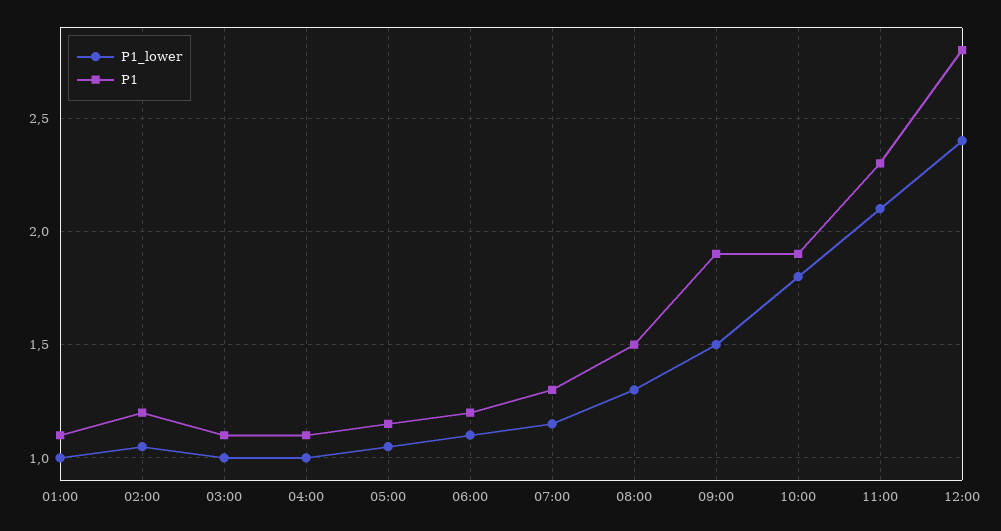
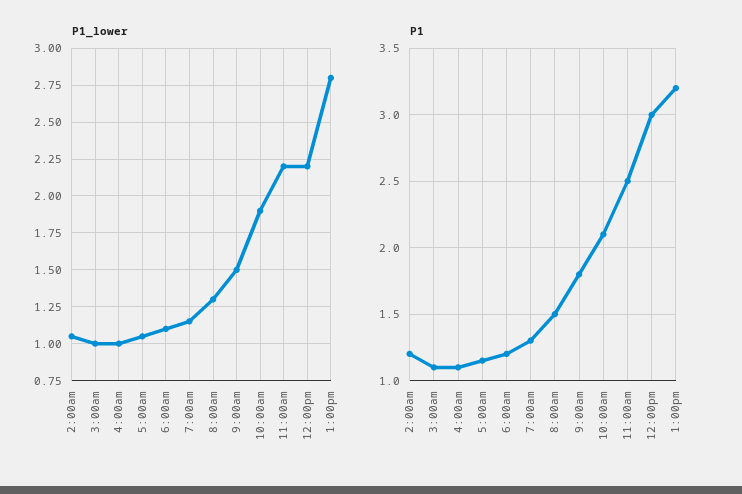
P1_lower, 01:00: 1 -> none
P1, 01:00: 1.1 -> none
P1, 09:00: 1.9 -> 1.8
P1_lower, 10:00: 1.8 -> 1.9
P1, 10:00: 1.9 -> 2.1
P1_lower, 11:00: 2.1 -> 2.2
P1, 11:00: 2.3 -> 2.5
P1_lower, 12:00: 2.4 -> 2.2
P1, 12:00: 2.8 -> 3
P1_lower, 1:00pm: none -> 2.8
P1, 1:00pm: none -> 3.2

